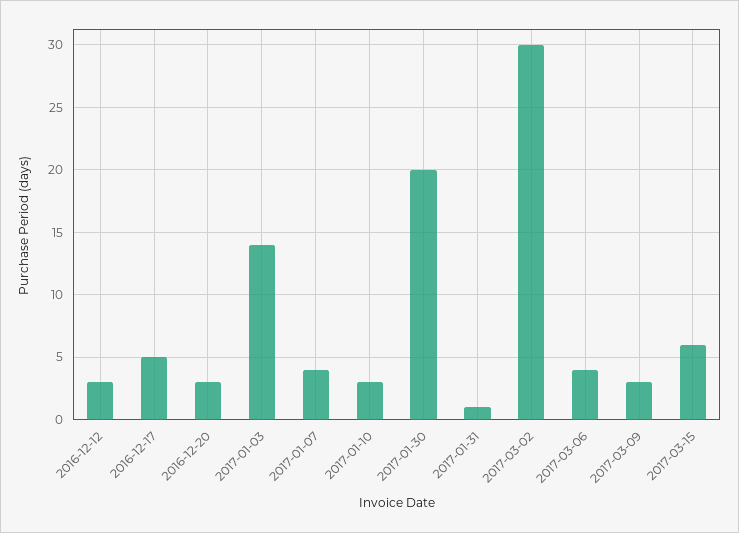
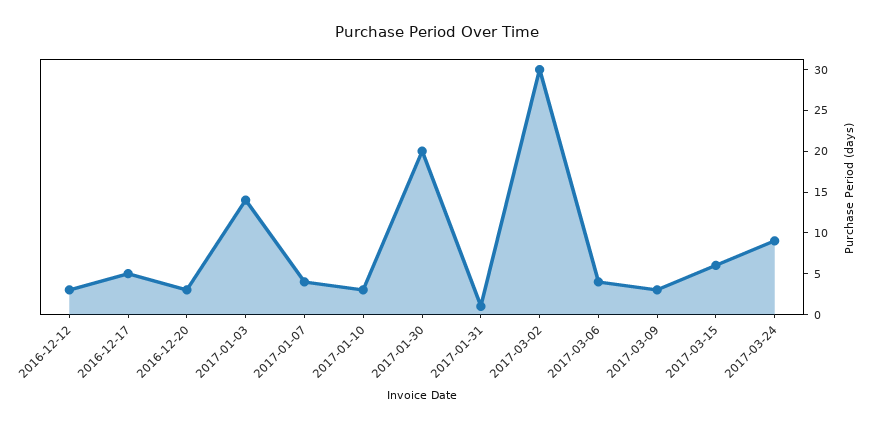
2017-03-24: none -> 9

